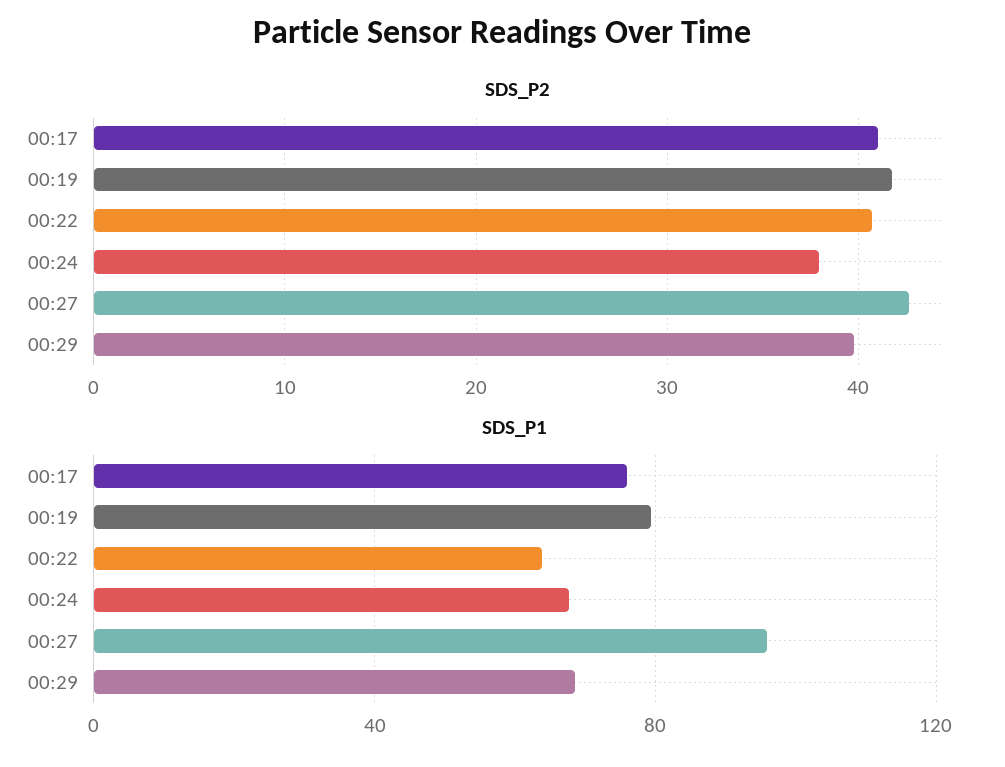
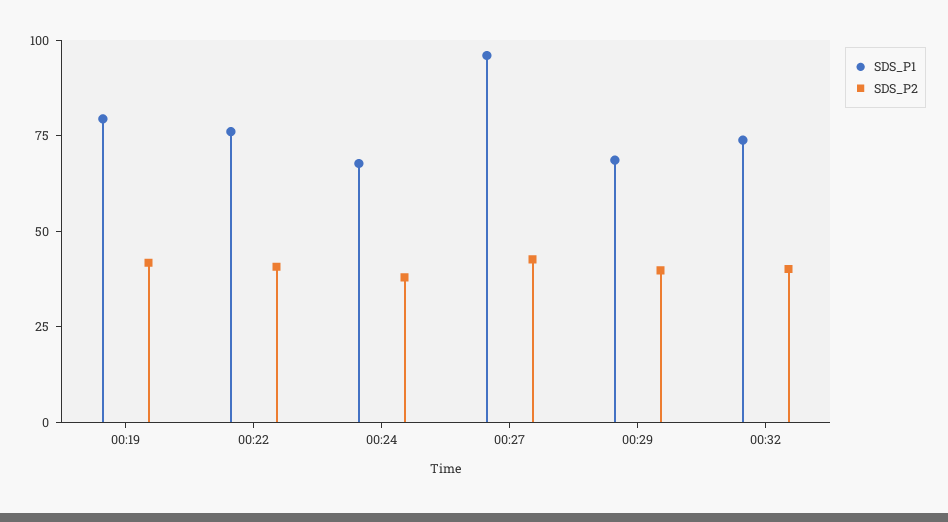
SDS_P2, 00:17: 41 -> none
SDS_P1, 00:17: 75 -> none
SDS_P1, 00:22: 65 -> 75
SDS_P1, 00:32: none -> 75
SDS_P2, 00:32: none -> 40

